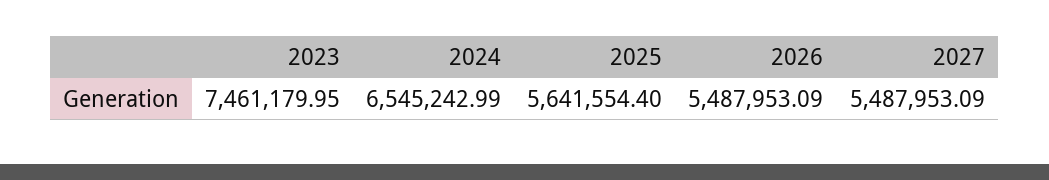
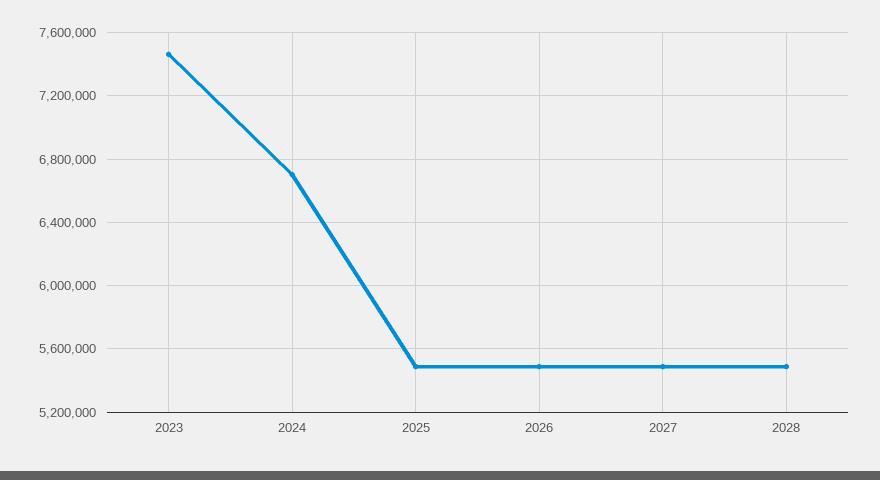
2024: 6545242.99 -> 6700000
2025: 5641554.4 -> 5500000
2028: none -> 5500000

